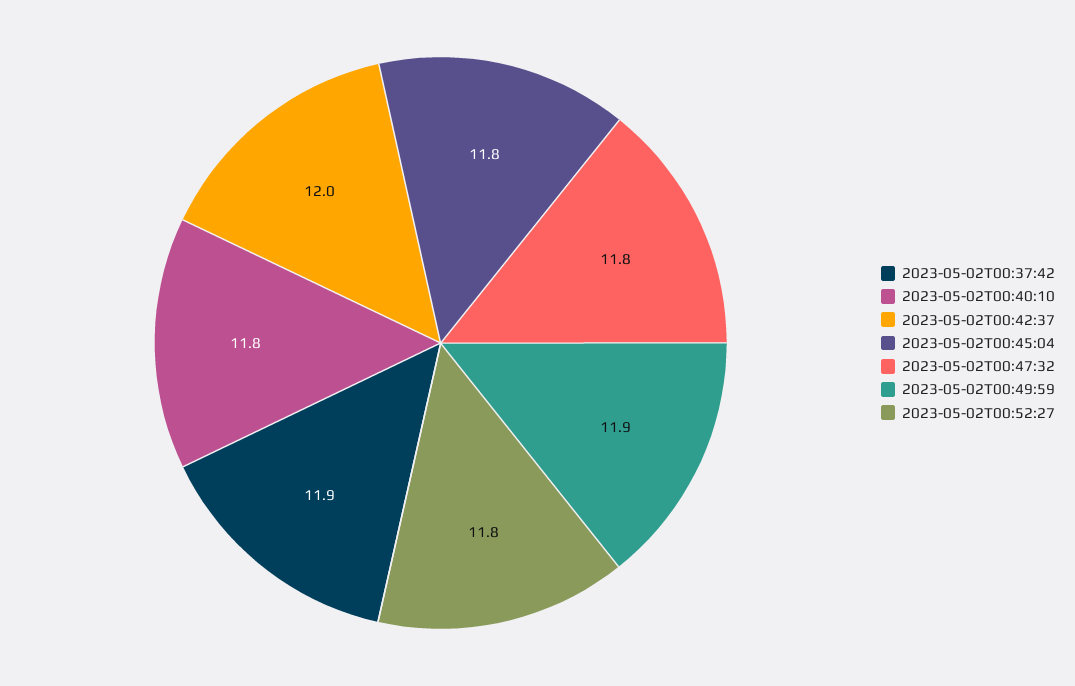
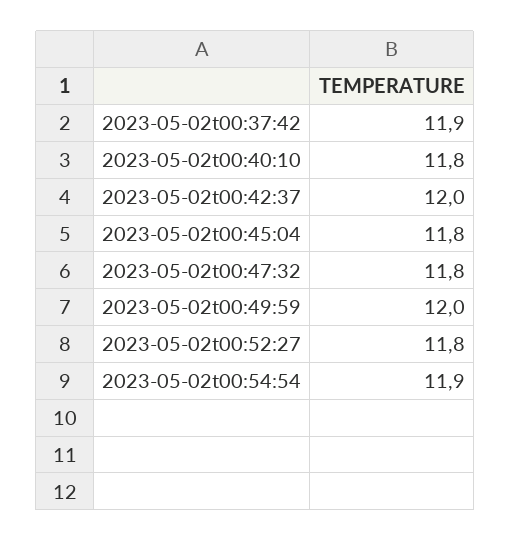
2023-05-02T00:49:59: 11.9 -> 12
2023-05-02t00:54:54: none -> 11.9

